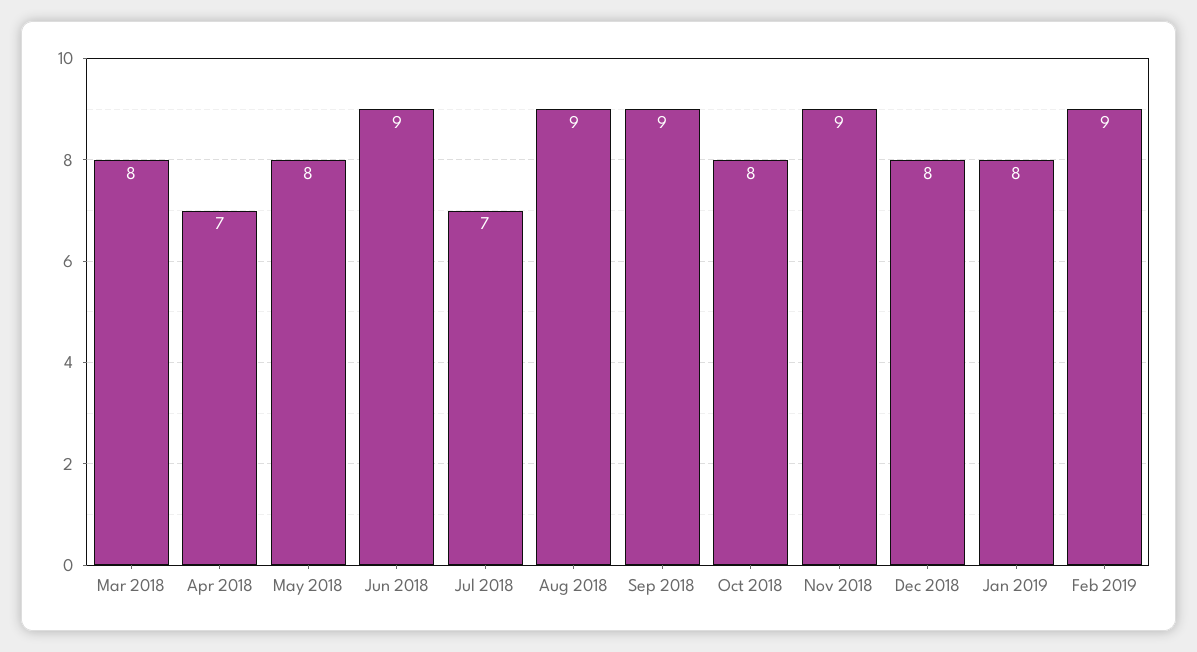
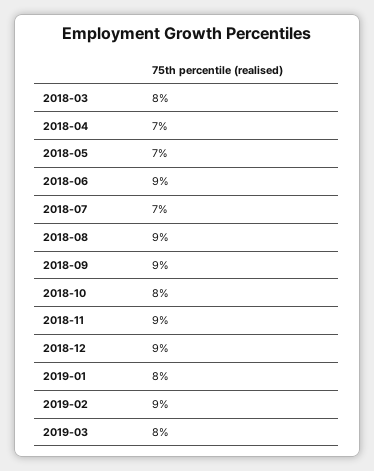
May 2018: 8 -> 7
Dec 2018: 8 -> 9
2019-03: none -> 8

